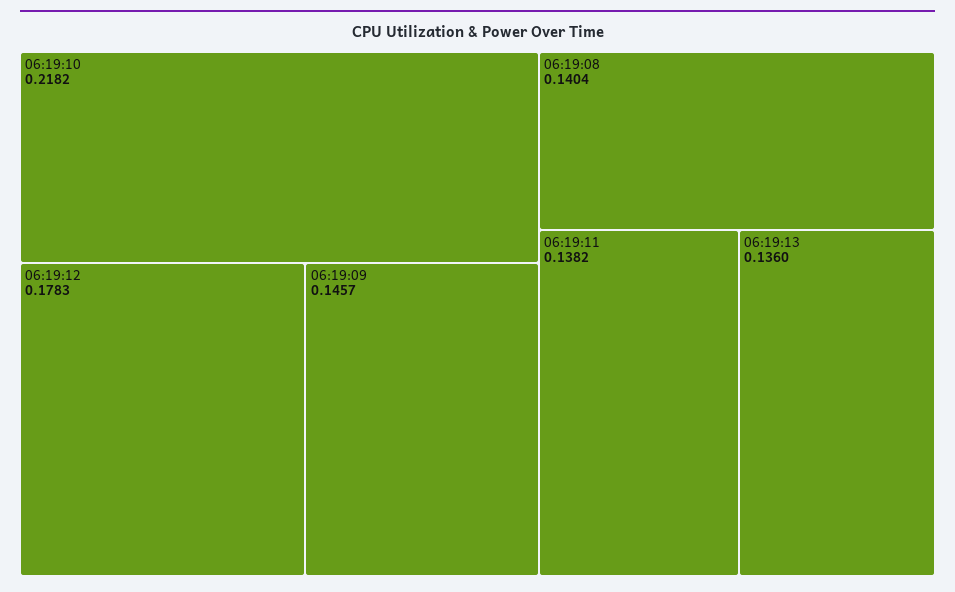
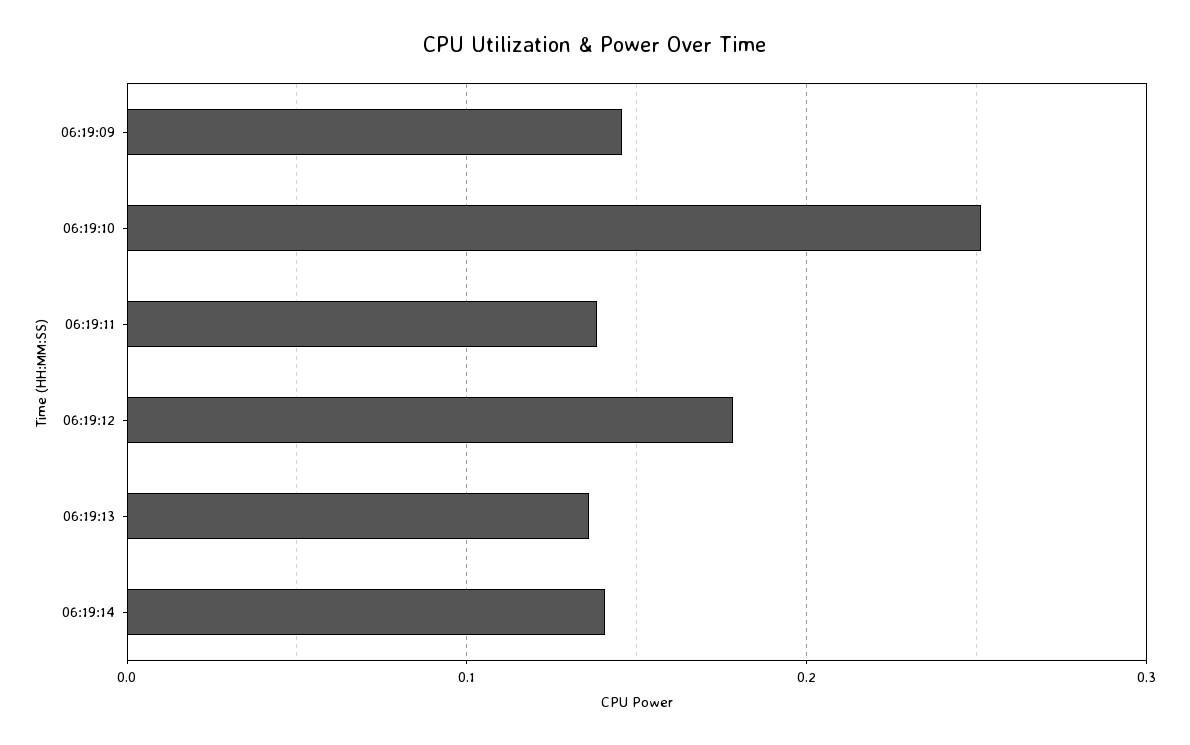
06:19:10: 0.2182 -> 0.25
06:19:08: 0.1404 -> none
06:19:14: none -> 0.14

